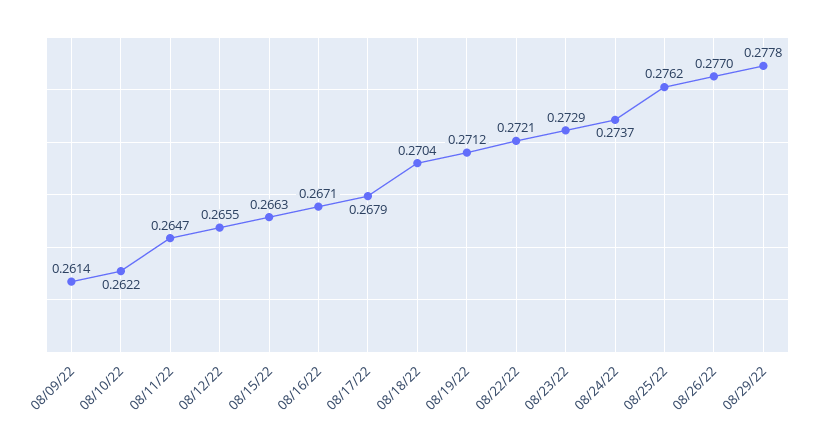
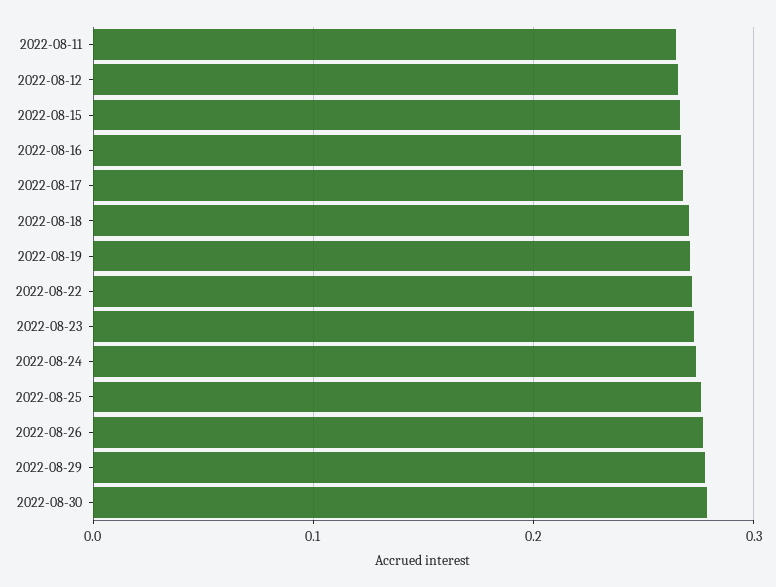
08/09/22: 0.2614 -> none
08/10/22: 0.2622 -> none
2022-08-30: none -> 0.28

